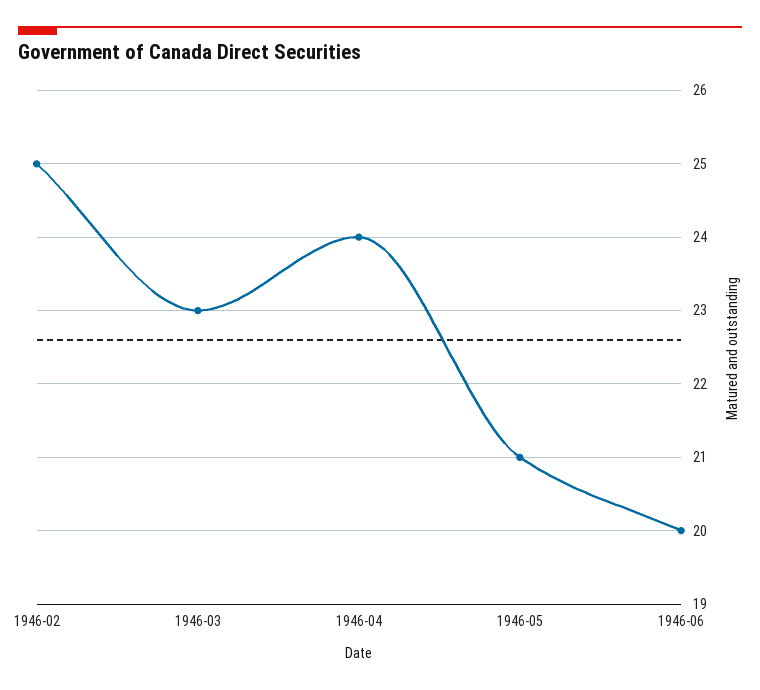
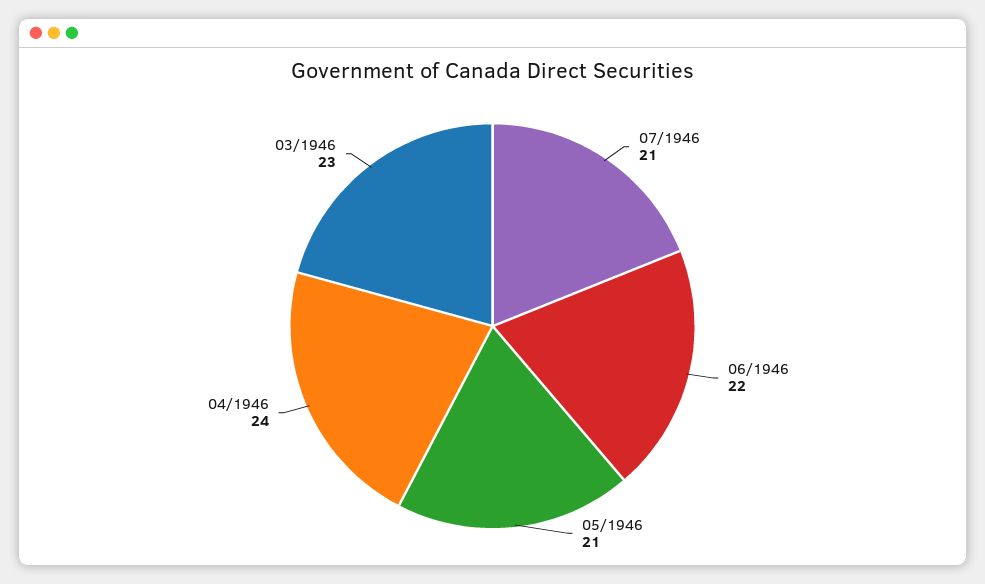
1946-02: 25 -> none
1946-06: 20 -> 22
07/1946: none -> 21

